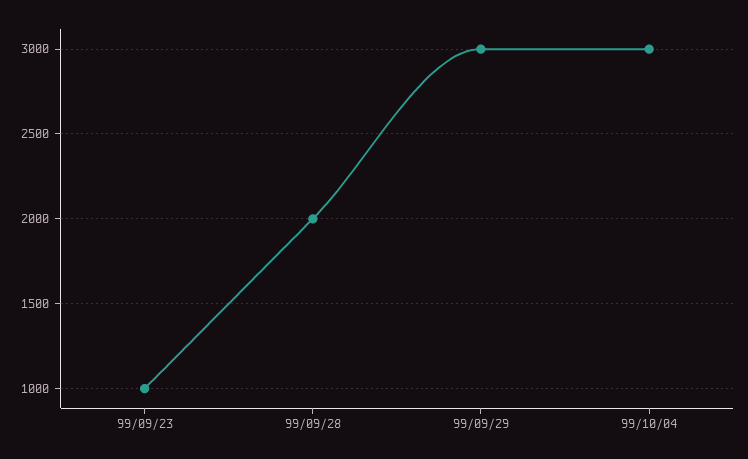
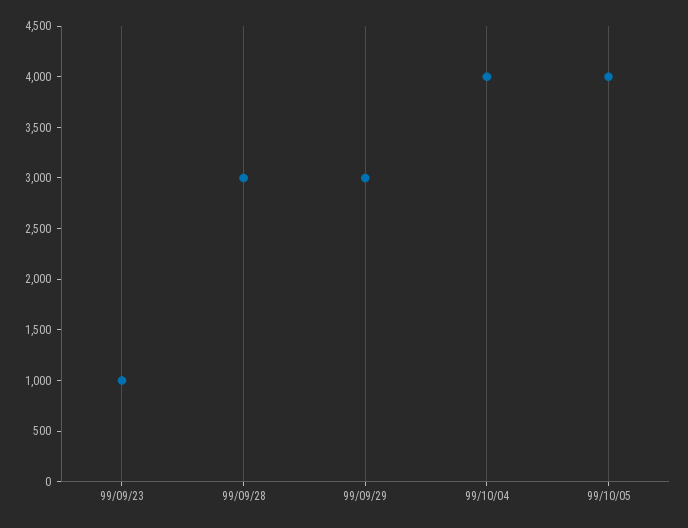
99/09/28: 2000 -> 3000
99/10/04: 3000 -> 4000
99/10/05: none -> 4000

